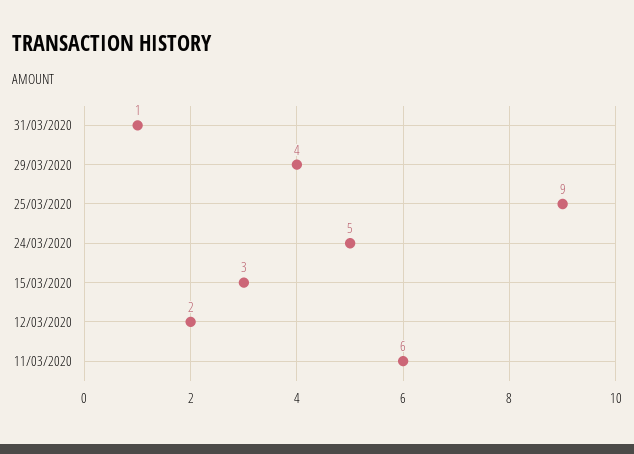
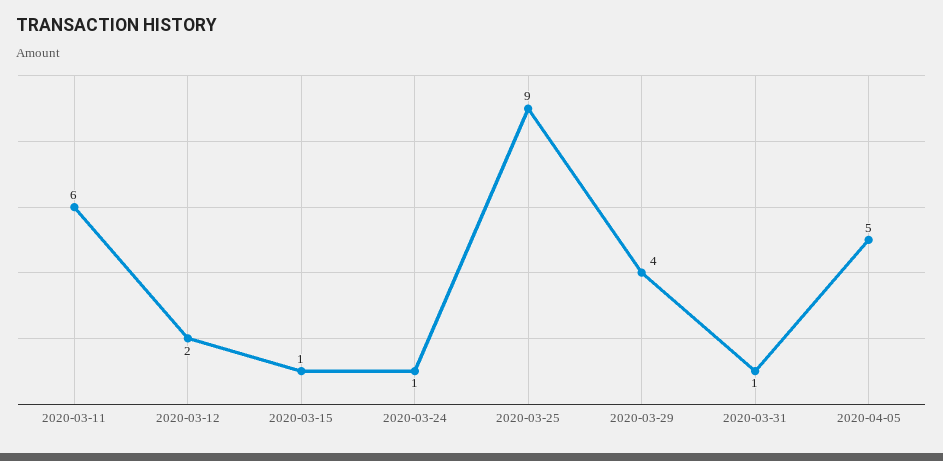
24/03/2020: 5 -> 1
15/03/2020: 3 -> 1
2020-04-05: none -> 5

